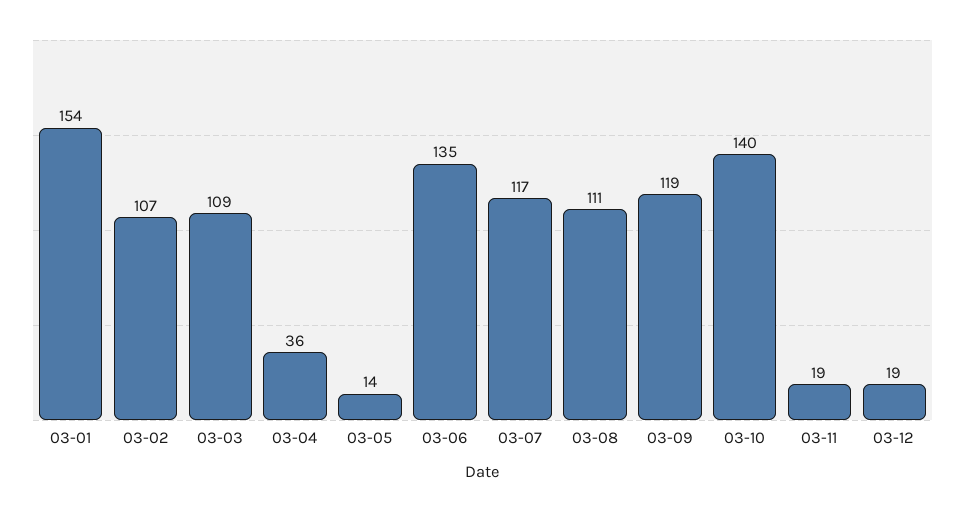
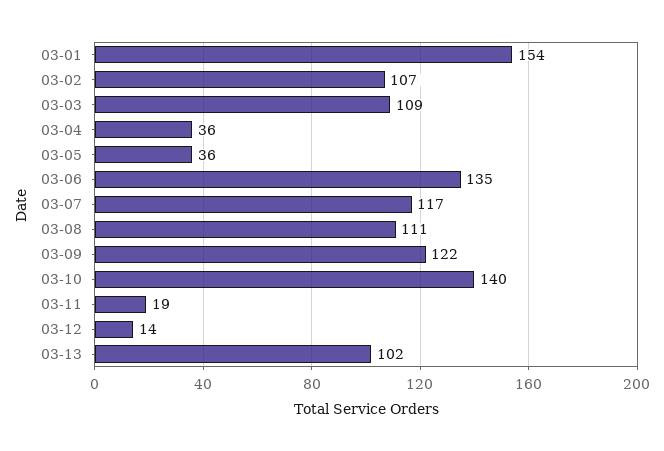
03-05: 14 -> 36
03-09: 119 -> 122
03-12: 19 -> 14
03-13: none -> 102

